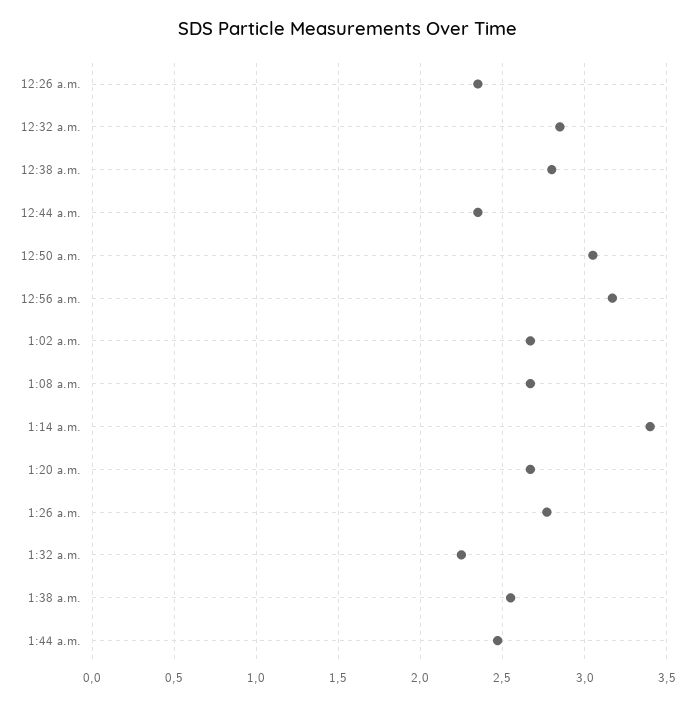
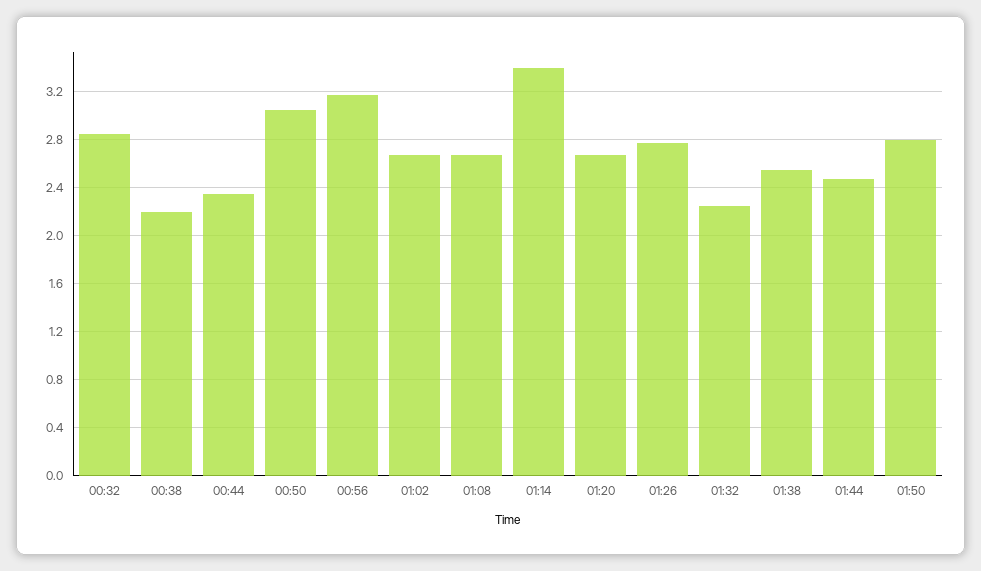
12:26 a.m.: 2.35 -> none
12:38 a.m.: 2.8 -> 2.2
01:50: none -> 2.8

